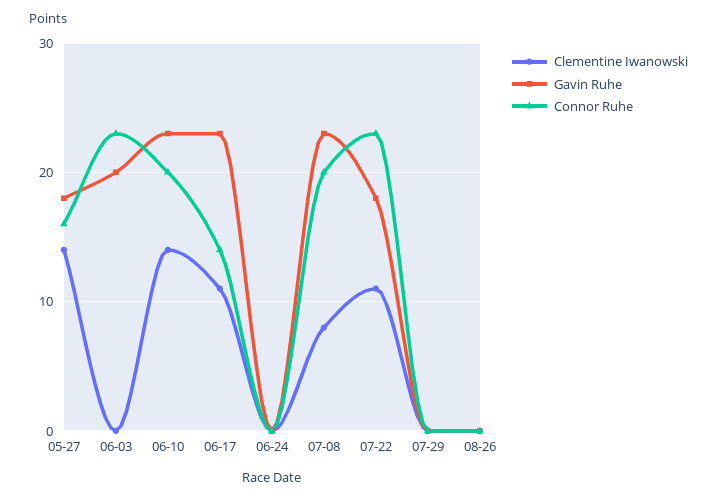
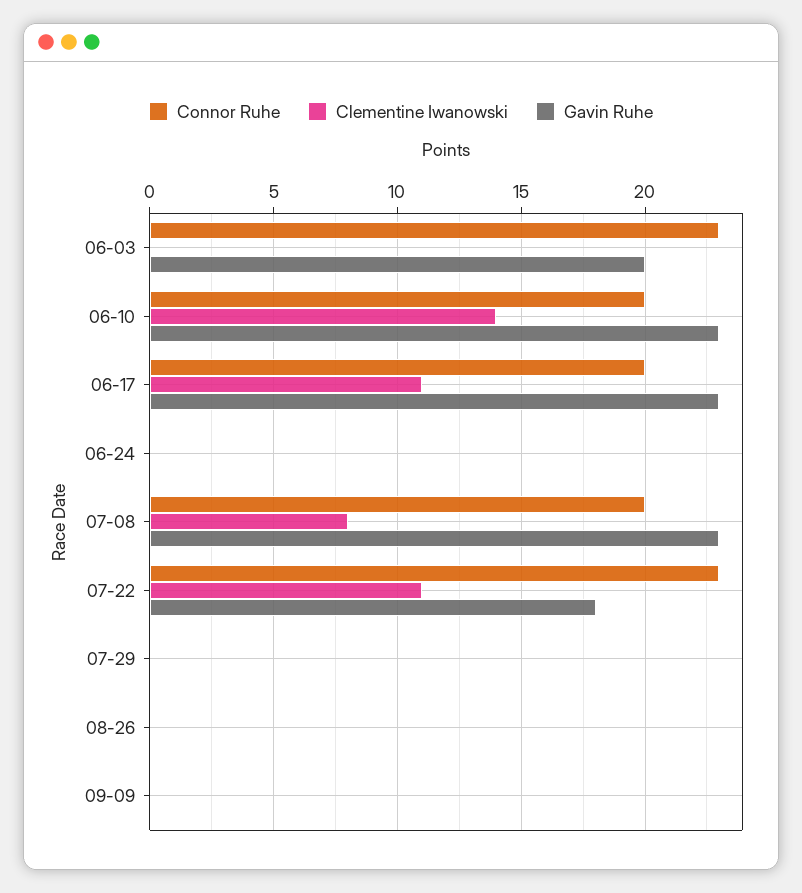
Clementine Iwanowski, 05-27: 14 -> none
Gavin Ruhe, 05-27: 18 -> none
Connor Ruhe, 05-27: 16 -> none
Connor Ruhe, 06-17: 14 -> 20
Connor Ruhe, 09-09: none -> 0
Clementine Iwanowski, 09-09: none -> 0
Gavin Ruhe, 09-09: none -> 0

